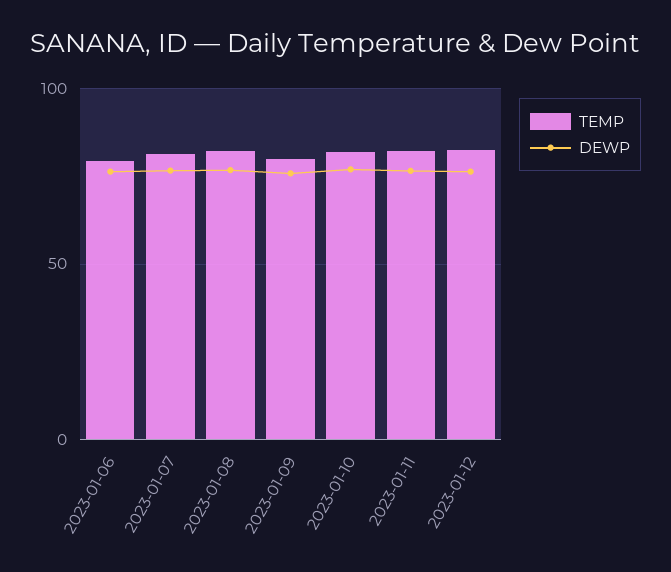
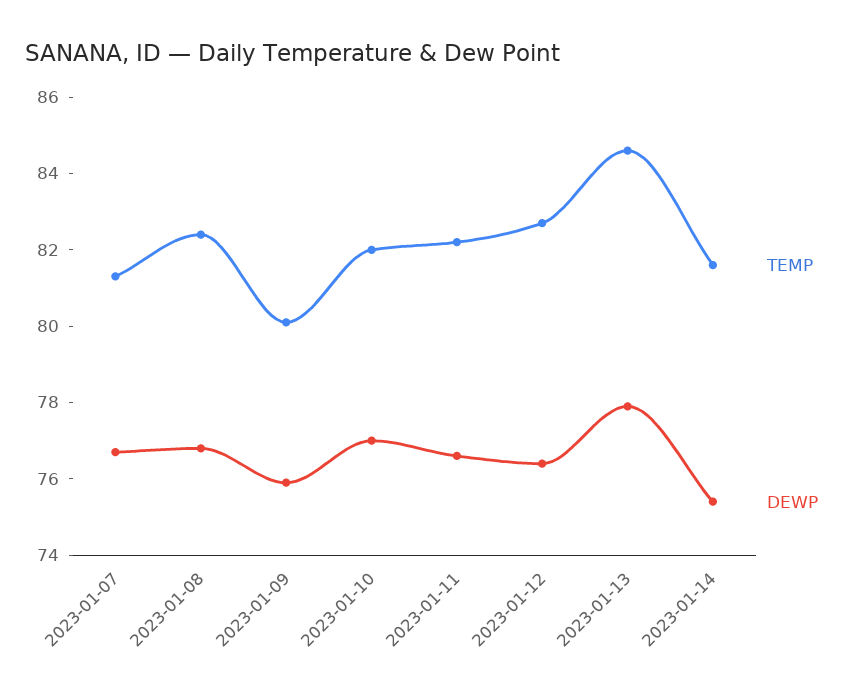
TEMP, 2023-01-06: 80 -> none
DEWP, 2023-01-06: 75 -> none
TEMP, 2023-01-13: none -> 84.5
DEWP, 2023-01-13: none -> 78
TEMP, 2023-01-14: none -> 81.5
DEWP, 2023-01-14: none -> 75.5

